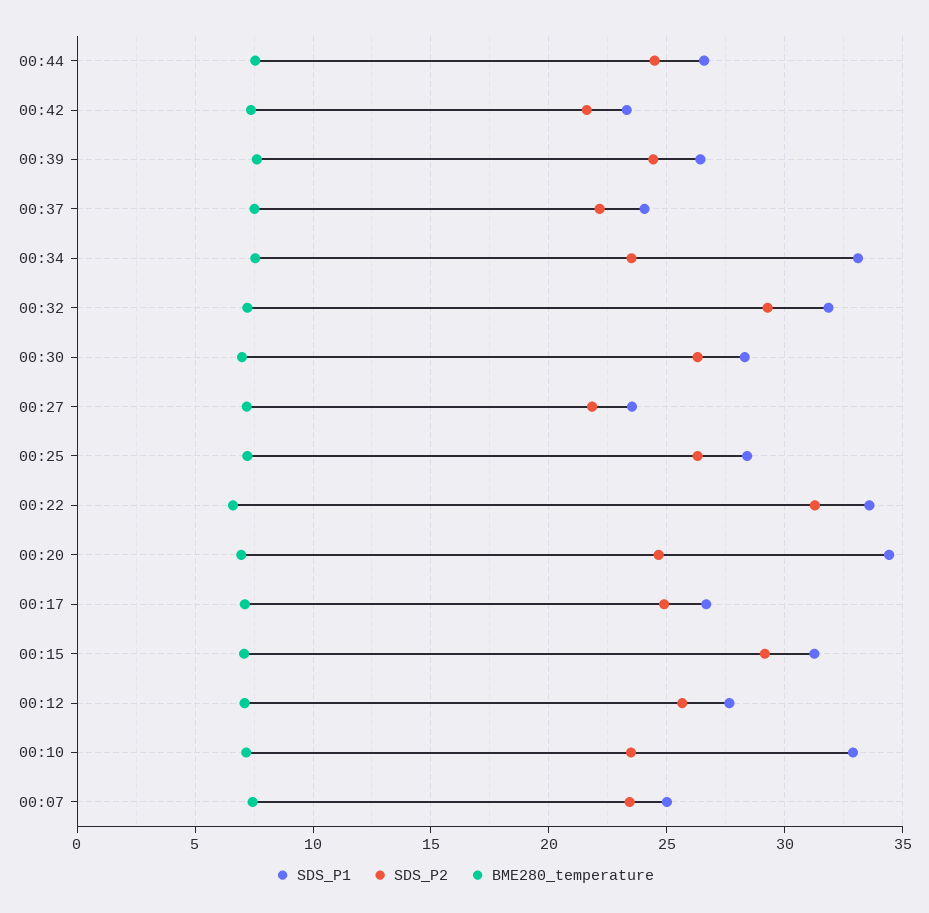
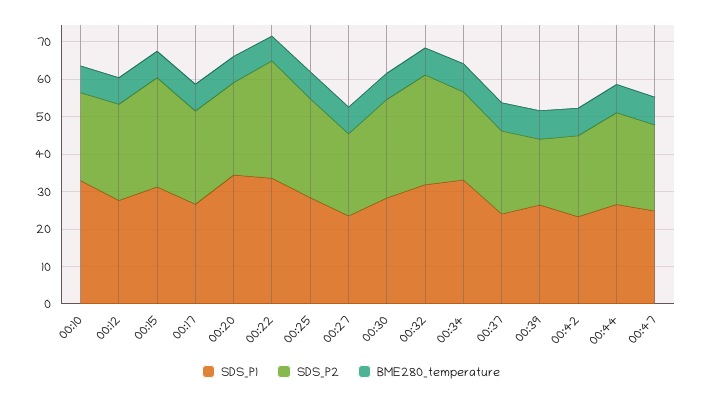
SDS_P2, 00:39: 24.5 -> 17.5
SDS_P1, 00:07: 25 -> none
SDS_P2, 00:07: 23.5 -> none
BME280_temperature, 00:07: 7.5 -> none
SDS_P1, 00:47: none -> 25
SDS_P2, 00:47: none -> 22.5
BME280_temperature, 00:47: none -> 7.5

